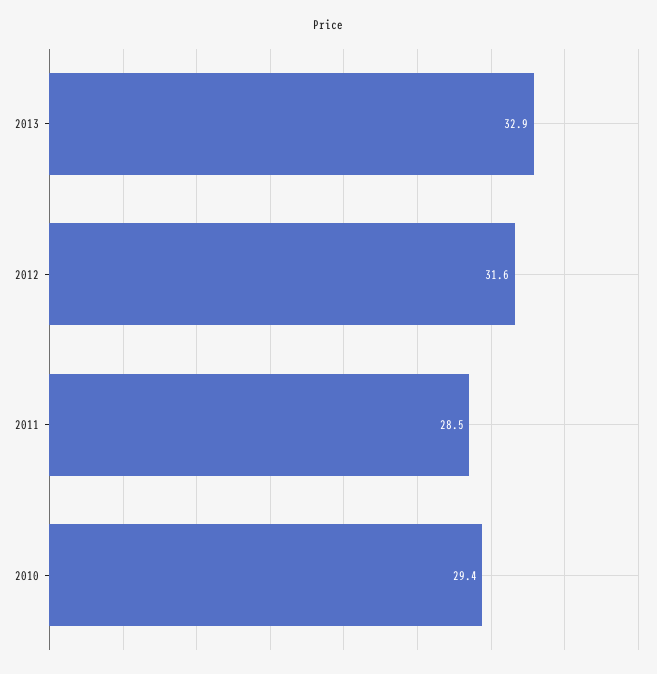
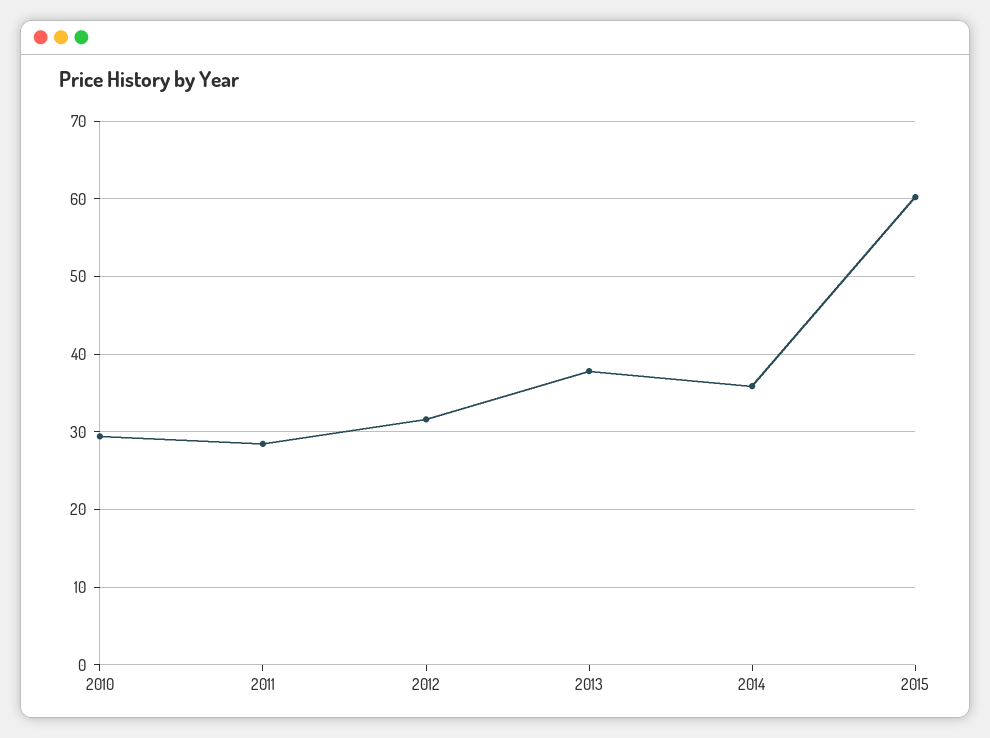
2013: 32.9 -> 38
2014: none -> 36
2015: none -> 60

